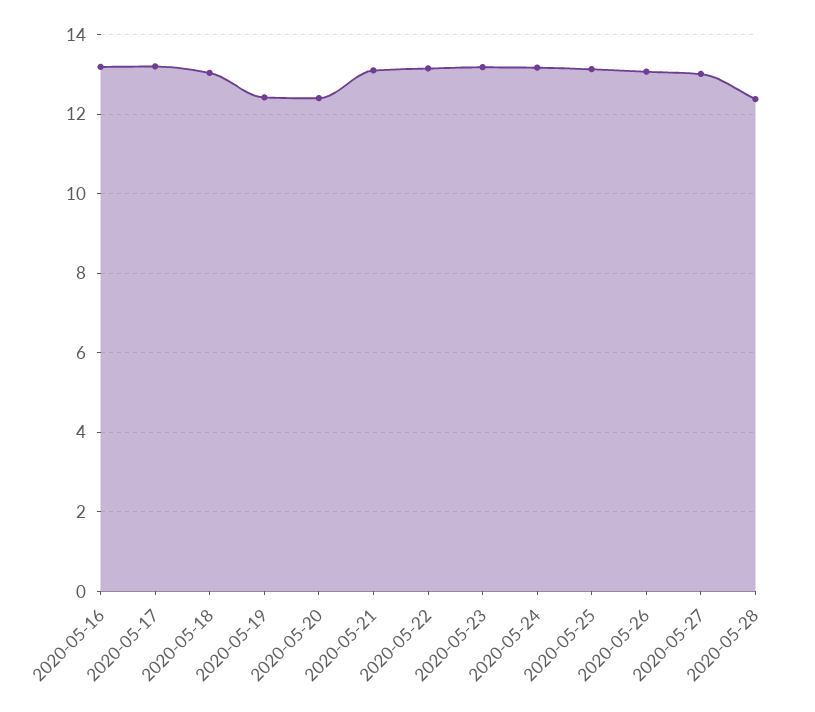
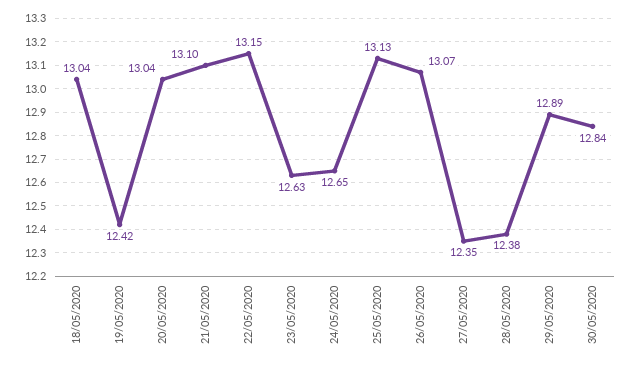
2020-05-16: 13.2 -> none
2020-05-17: 13.2 -> none
2020-05-20: 12.4 -> 13.04
2020-05-23: 13.2 -> 12.63
2020-05-24: 13.2 -> 12.65
2020-05-27: 13 -> 12.35
29/05/2020: none -> 12.89
30/05/2020: none -> 12.84

